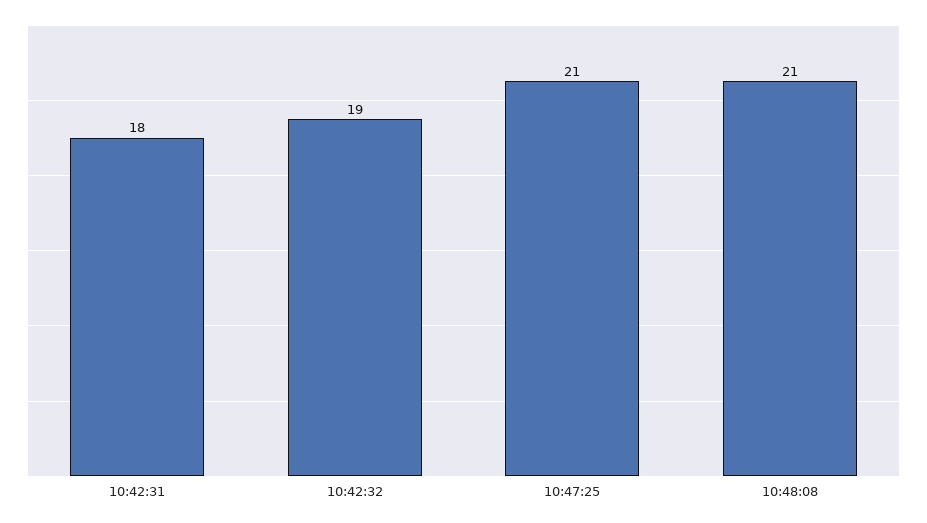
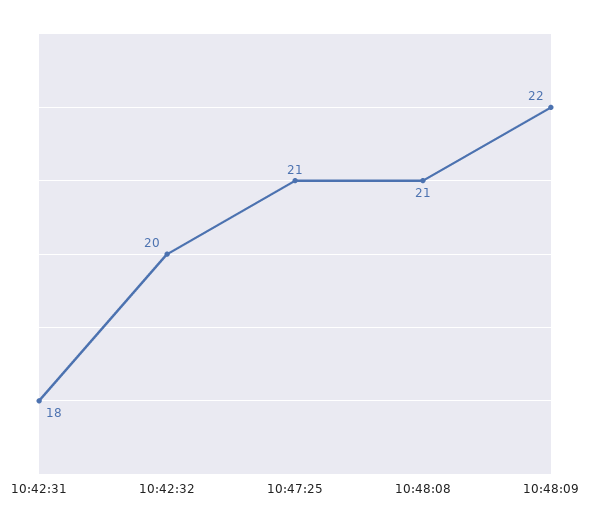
10:42:32: 19 -> 20
10:48:09: none -> 22

